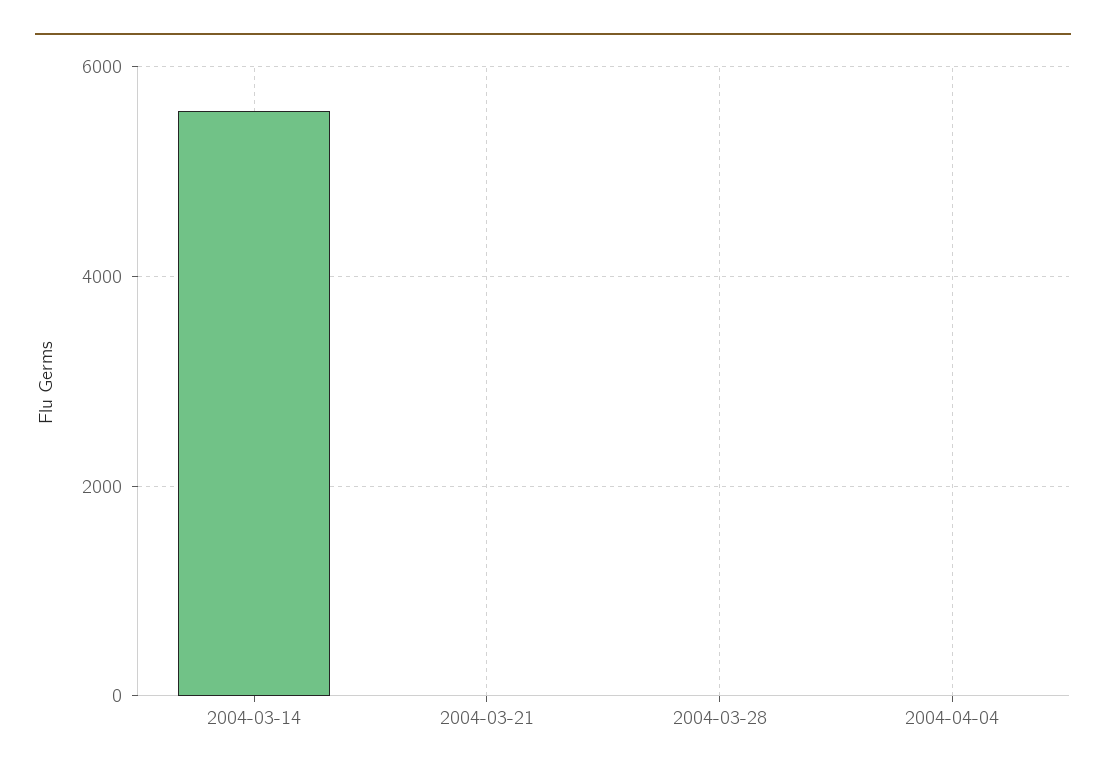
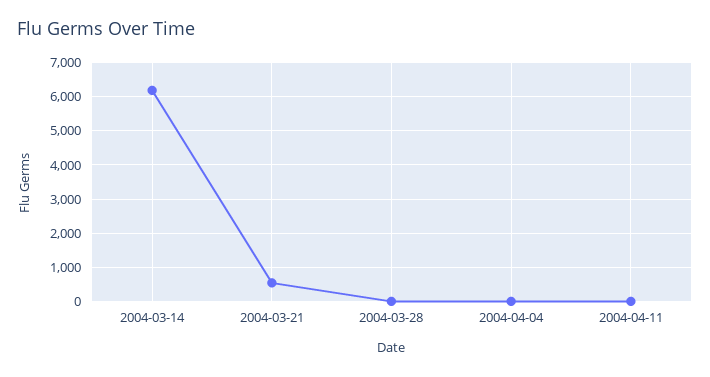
2004-03-14: 5600 -> 6200
2004-03-21: 0 -> 600
2004-04-11: none -> 0

